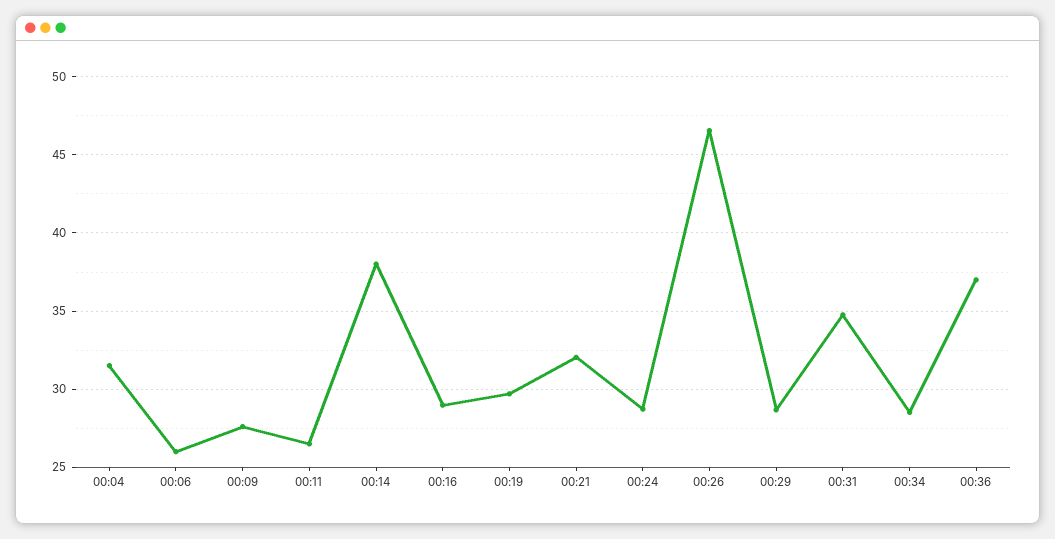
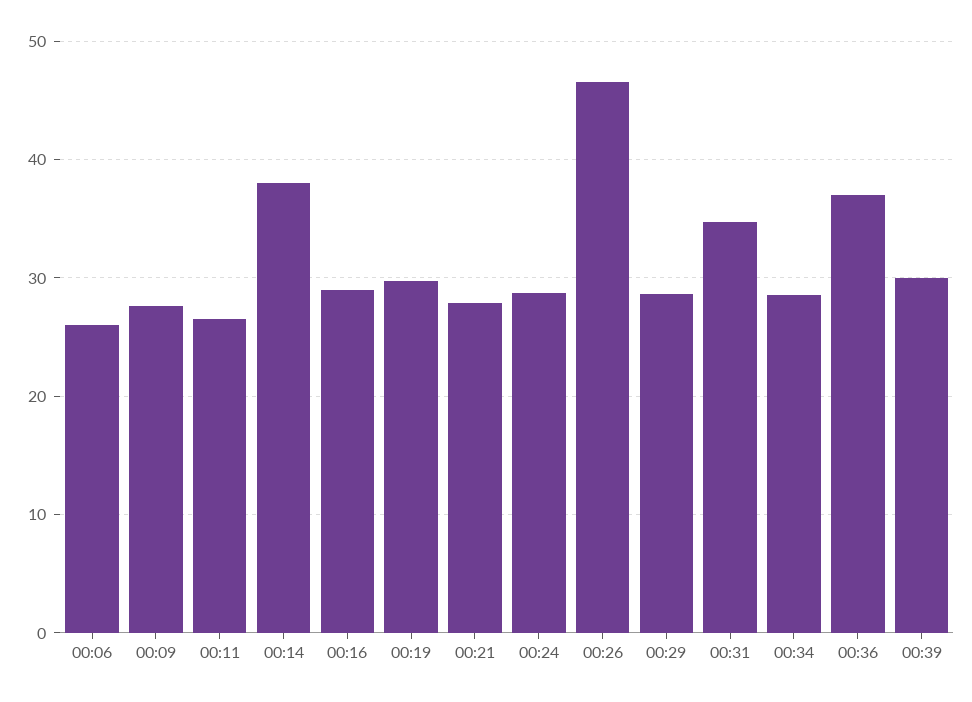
00:04: 31.5 -> none
00:21: 32 -> 28
00:39: none -> 30

